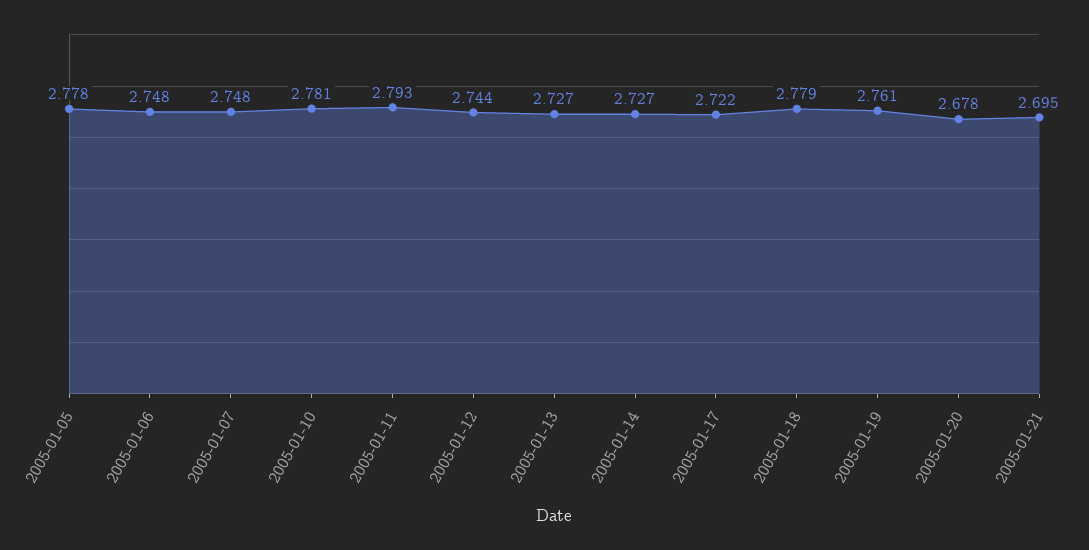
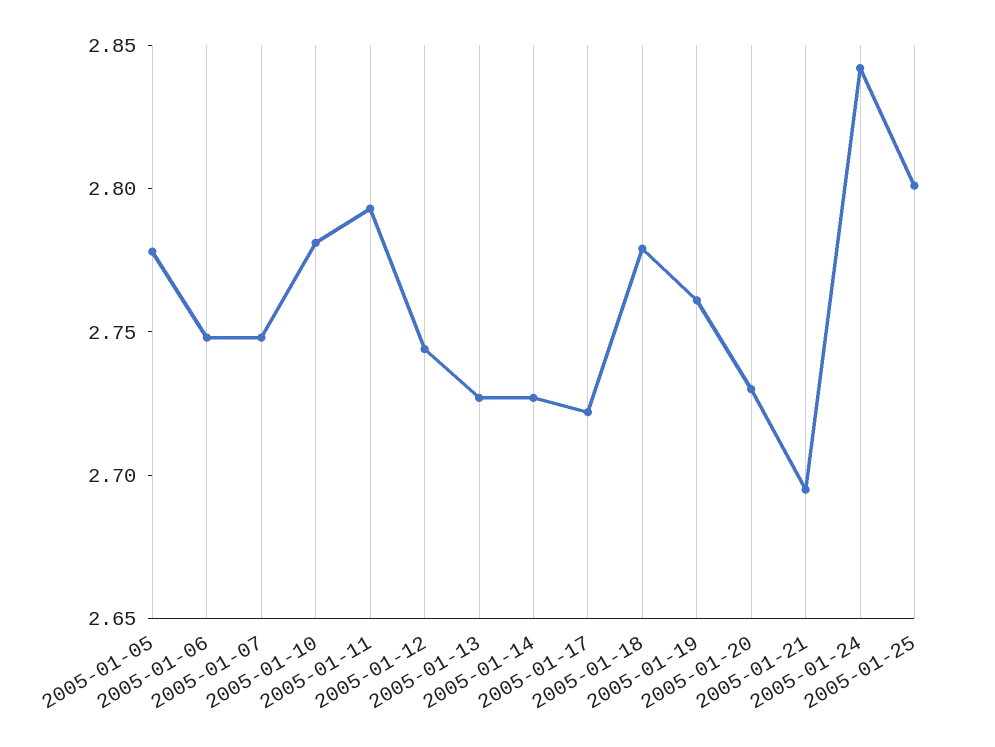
2005-01-20: 2.678 -> 2.73
2005-01-24: none -> 2.84
2005-01-25: none -> 2.8

